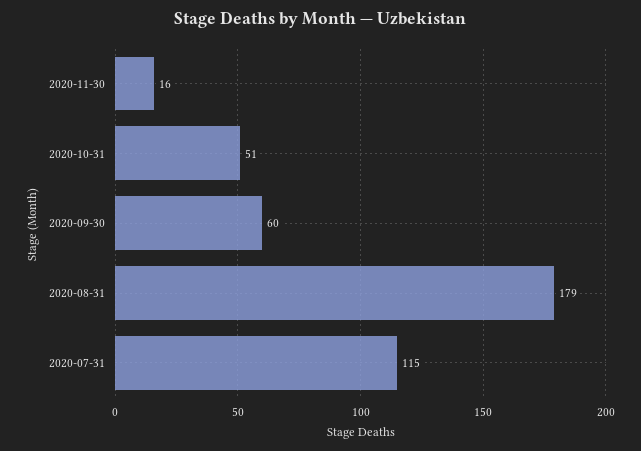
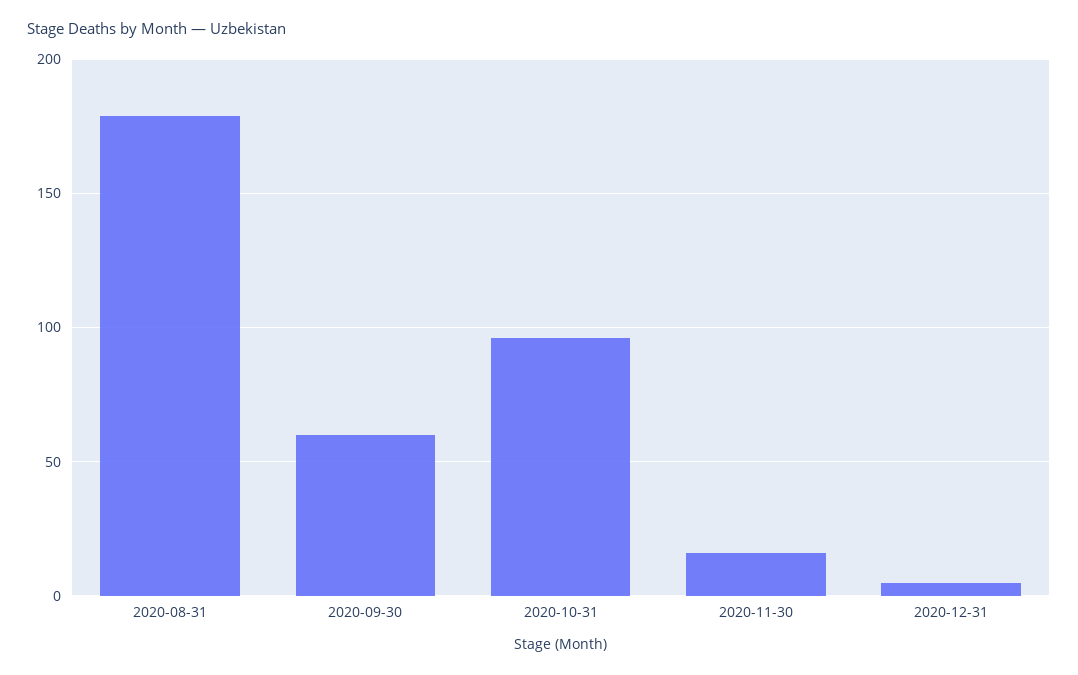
2020-10-31: 51 -> 95
2020-07-31: 115 -> none
2020-12-31: none -> 5

